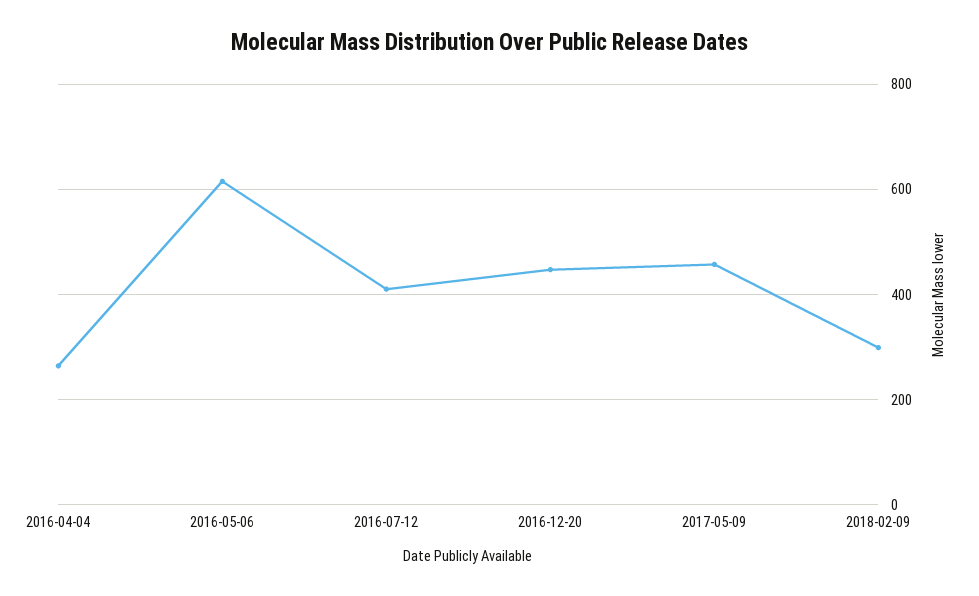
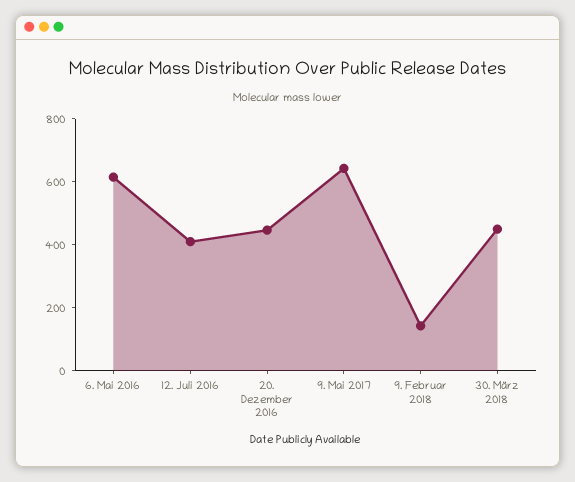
2016-04-04: 260 -> none
2017-05-09: 460 -> 650
2018-02-09: 300 -> 150
30. März 2018: none -> 450

